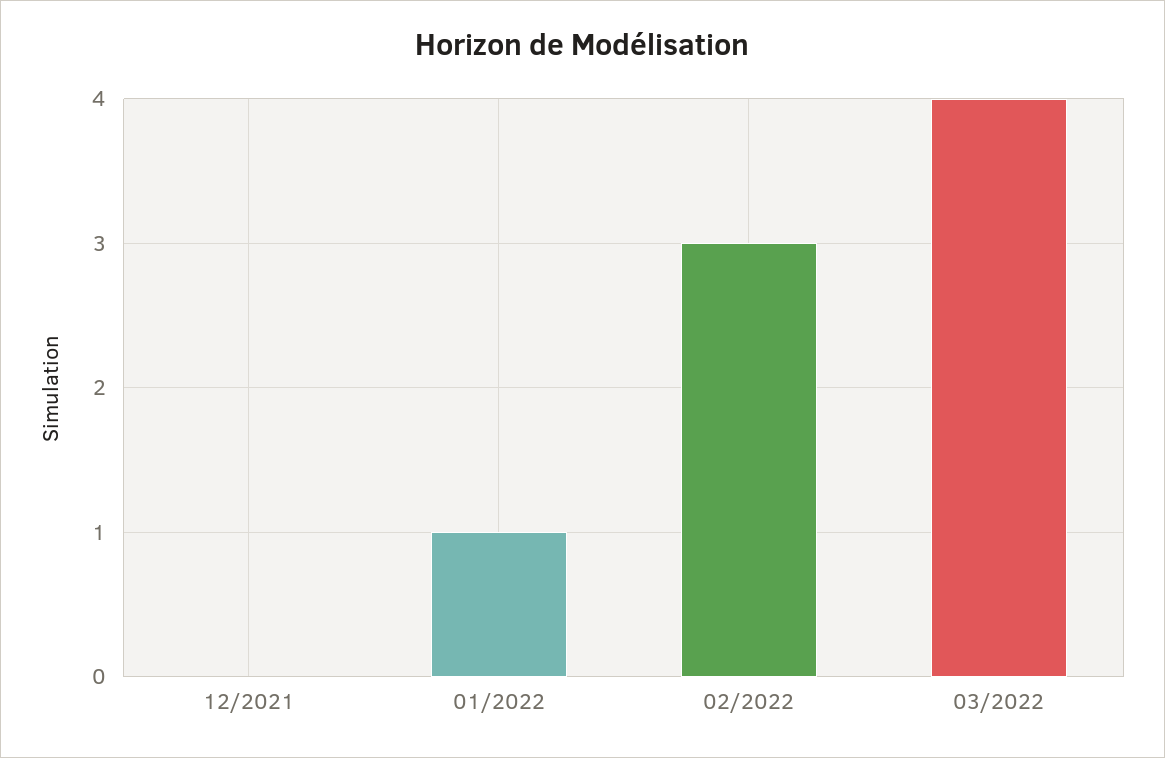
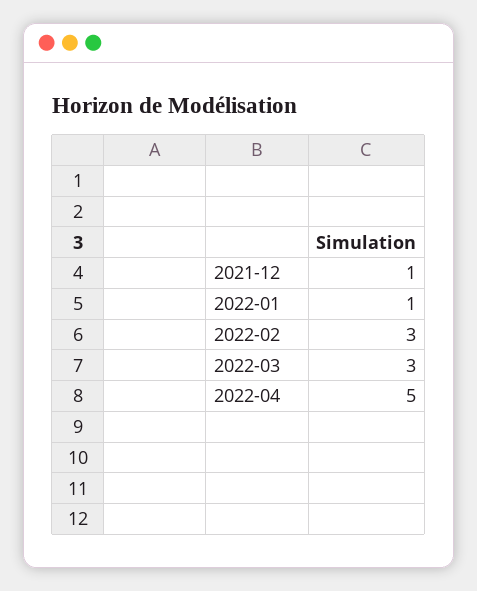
12/2021: 0 -> 1
03/2022: 4 -> 3
2022-04: none -> 5

